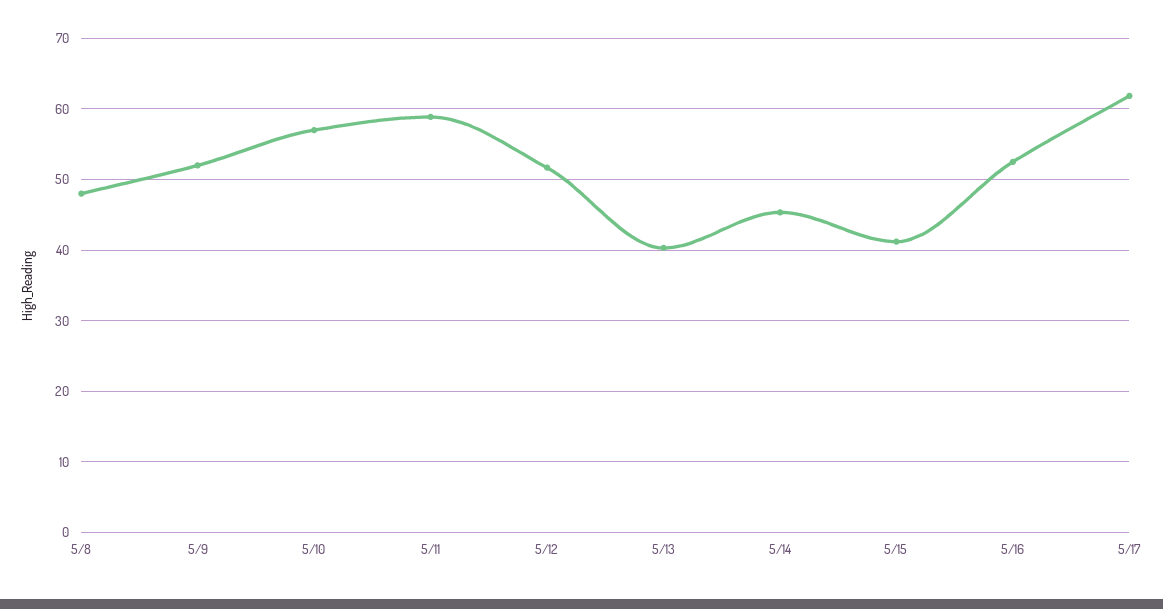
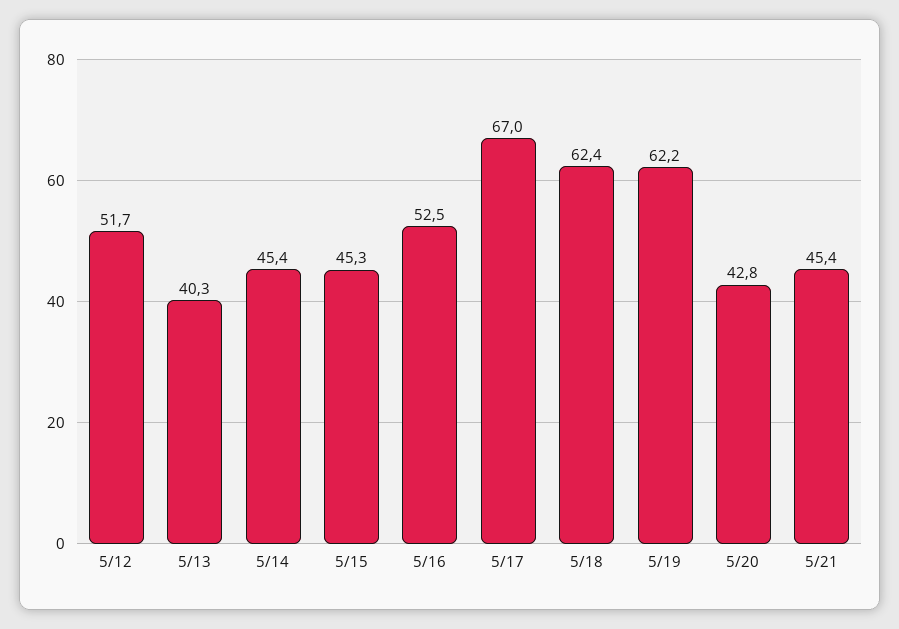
5/8: 48 -> none
5/9: 52 -> none
5/10: 57 -> none
5/11: 59 -> none
5/15: 41 -> 45.3
5/17: 62 -> 67
5/18: none -> 62.4
5/19: none -> 62.2
5/20: none -> 42.8
5/21: none -> 45.4

